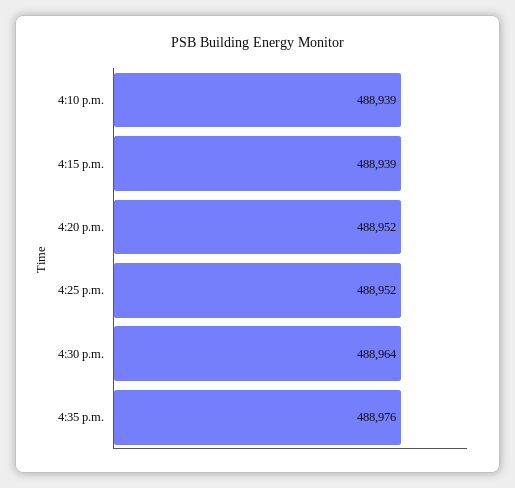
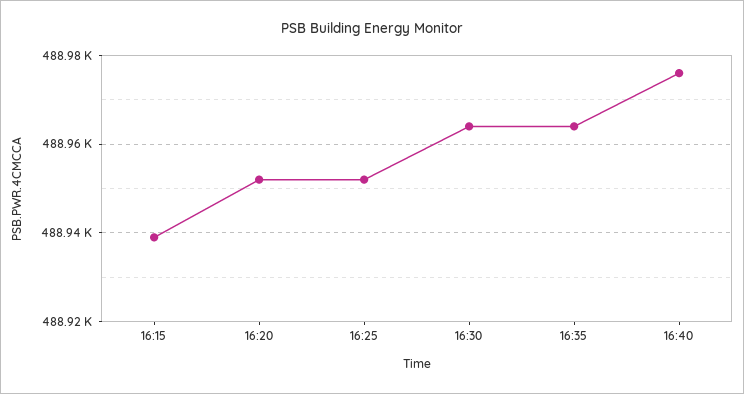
4:10 p.m.: 488939 -> none
4:35 p.m.: 488976 -> 488965
16:40: none -> 488975

